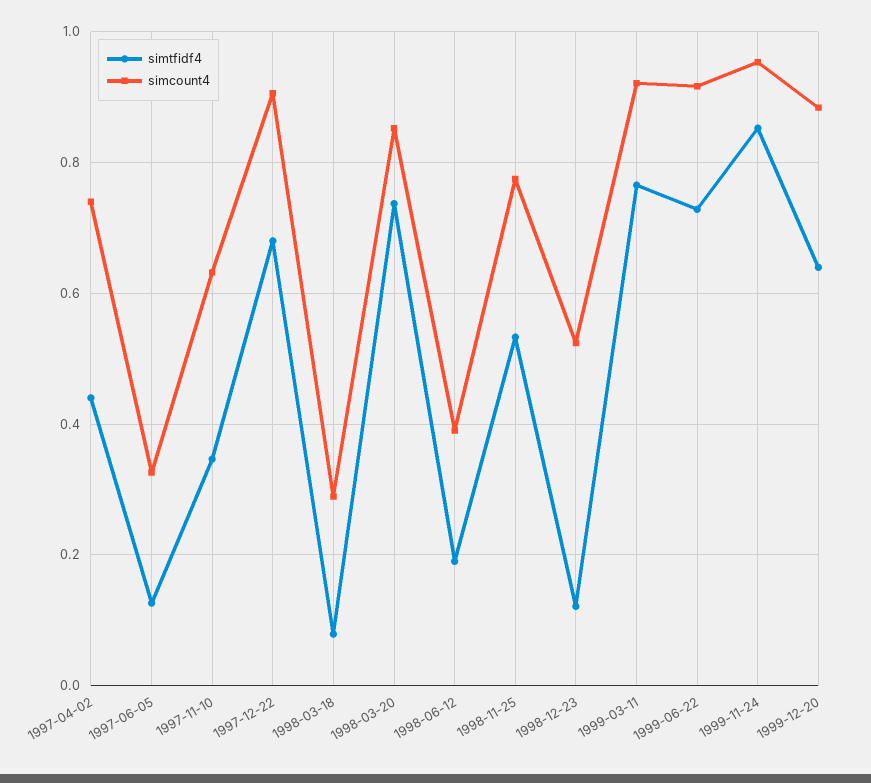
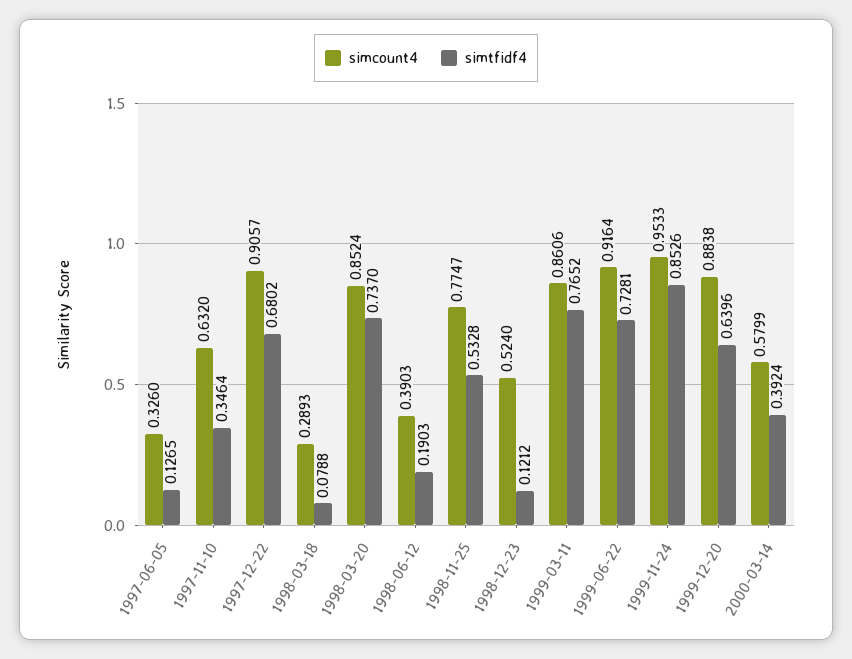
simtfidf4, 1997-04-02: 0.44 -> none
simcount4, 1997-04-02: 0.74 -> none
simcount4, 1999-03-11: 0.92 -> 0.8606
simcount4, 2000-03-14: none -> 0.5799
simtfidf4, 2000-03-14: none -> 0.3924

